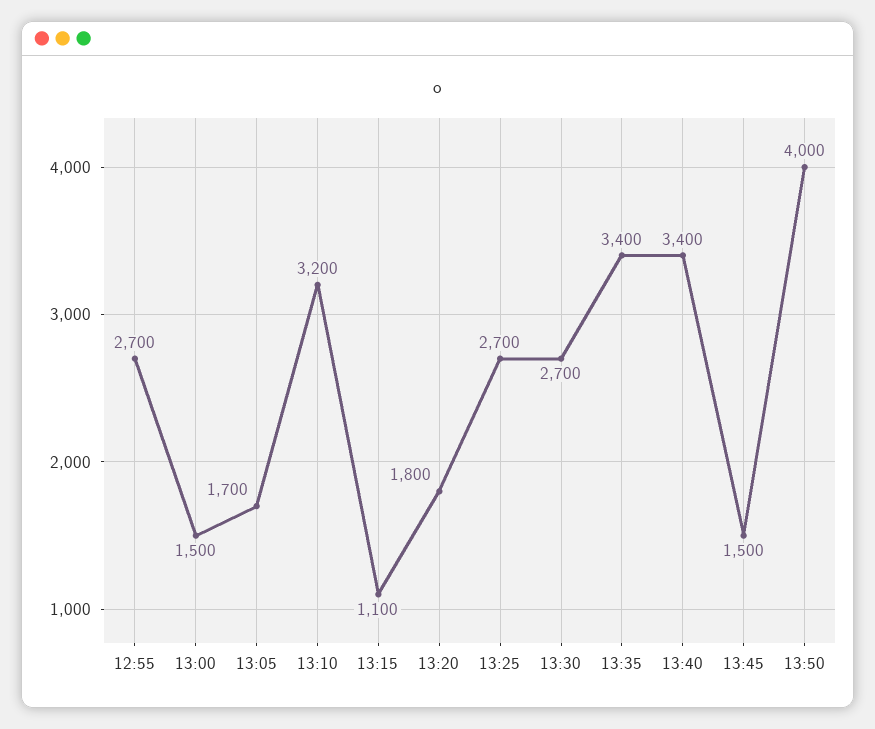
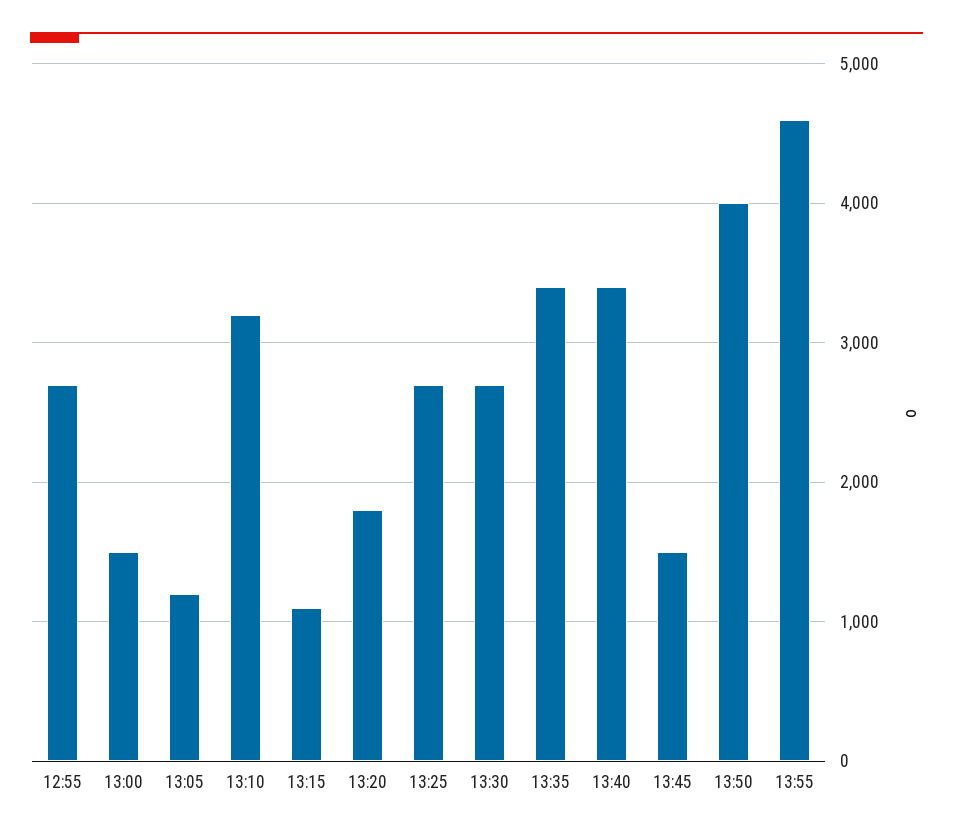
13:05: 1700 -> 1200
13:55: none -> 4600

